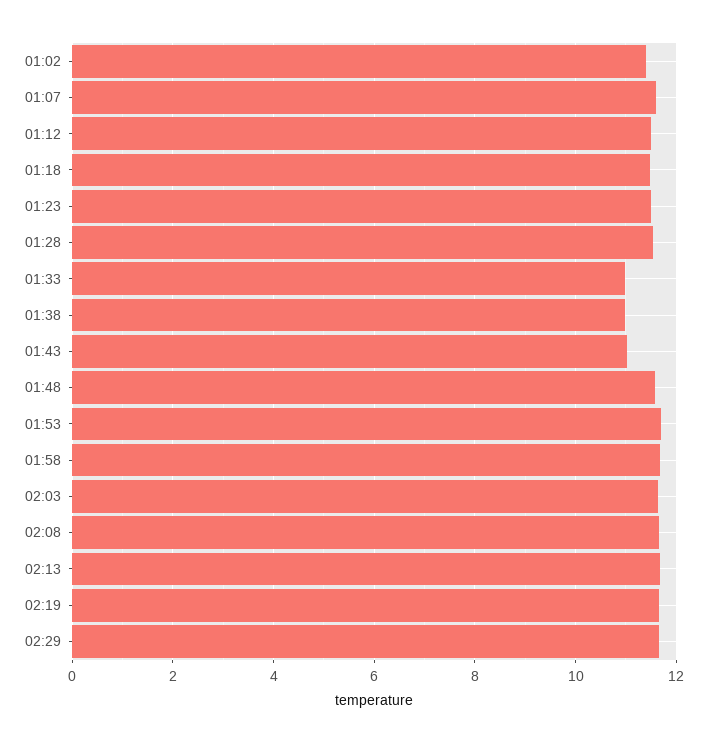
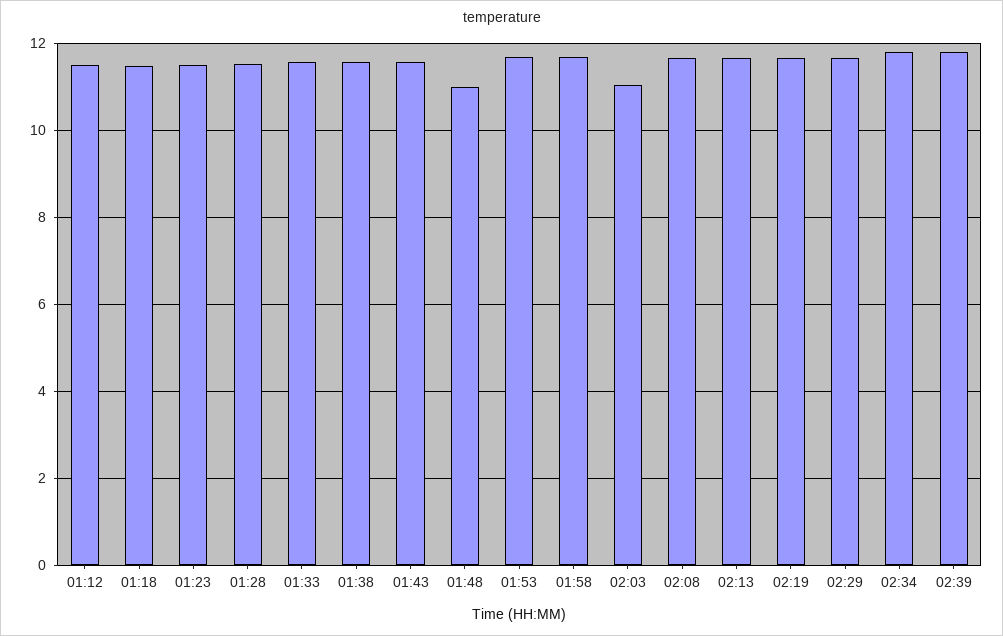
01:02: 11.4 -> none
01:07: 11.6 -> none
01:33: 11 -> 11.6
01:38: 11 -> 11.6
01:43: 11 -> 11.6
01:48: 11.6 -> 11
02:03: 11.6 -> 11
02:34: none -> 11.8
02:39: none -> 11.8

